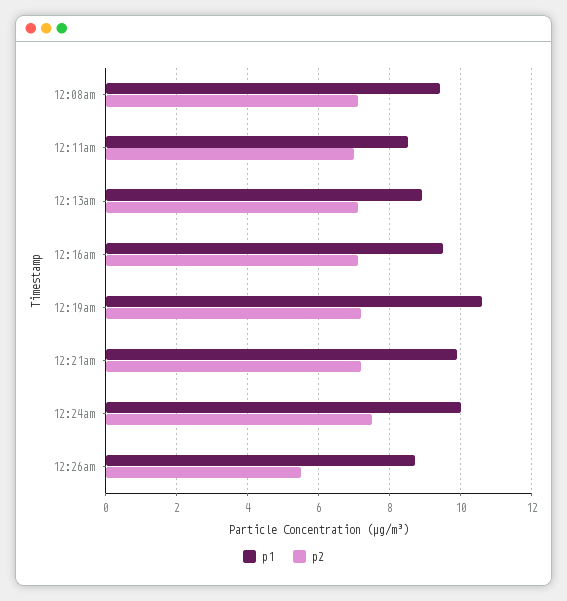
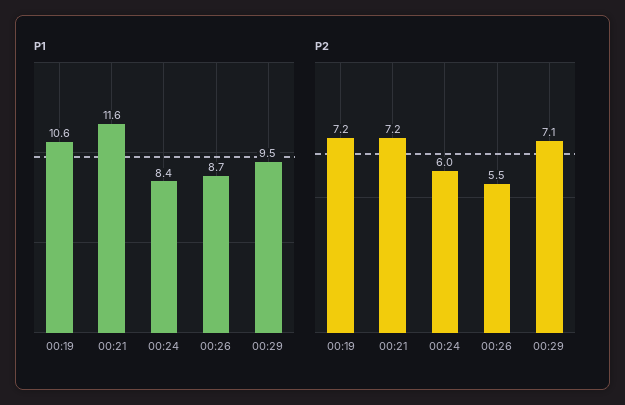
p1, 12:08am: 9.5 -> none
p2, 12:08am: 7 -> none
p1, 12:11am: 8.5 -> none
p2, 12:11am: 7 -> none
p1, 12:13am: 9 -> none
p2, 12:13am: 7 -> none
p1, 12:16am: 9.5 -> none
p2, 12:16am: 7 -> none
p1, 12:21am: 10 -> 11.6
p1, 12:24am: 10 -> 8.4
p2, 12:24am: 7.5 -> 6
p1, 00:29: none -> 9.5
p2, 00:29: none -> 7.1

